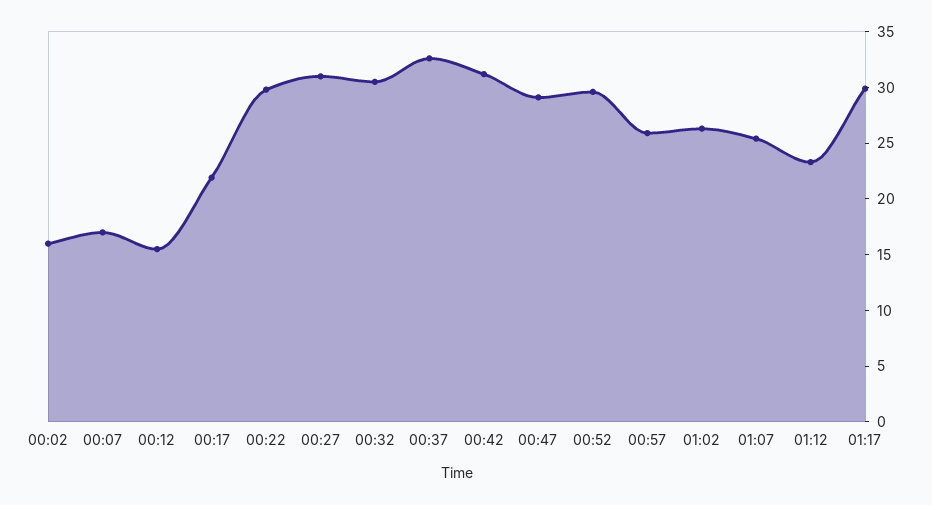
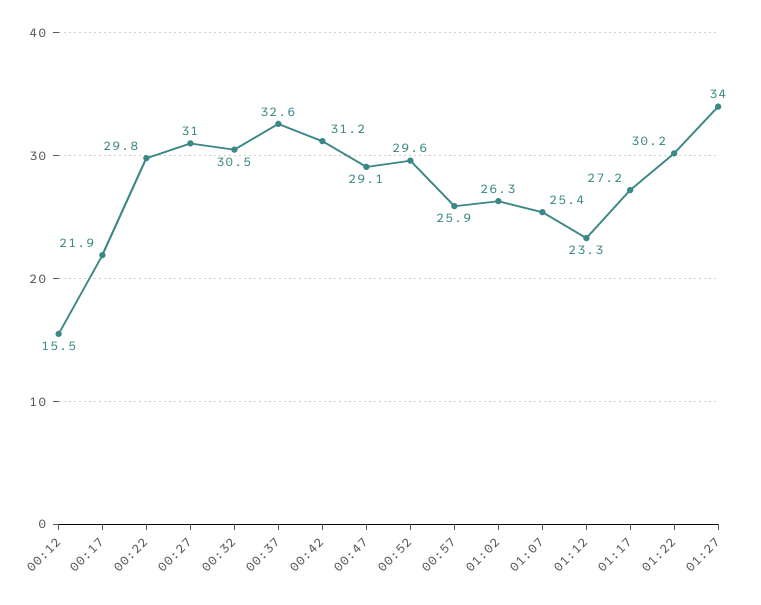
00:02: 16 -> none
00:07: 17 -> none
01:17: 30 -> 27.2
01:22: none -> 30.2
01:27: none -> 34

